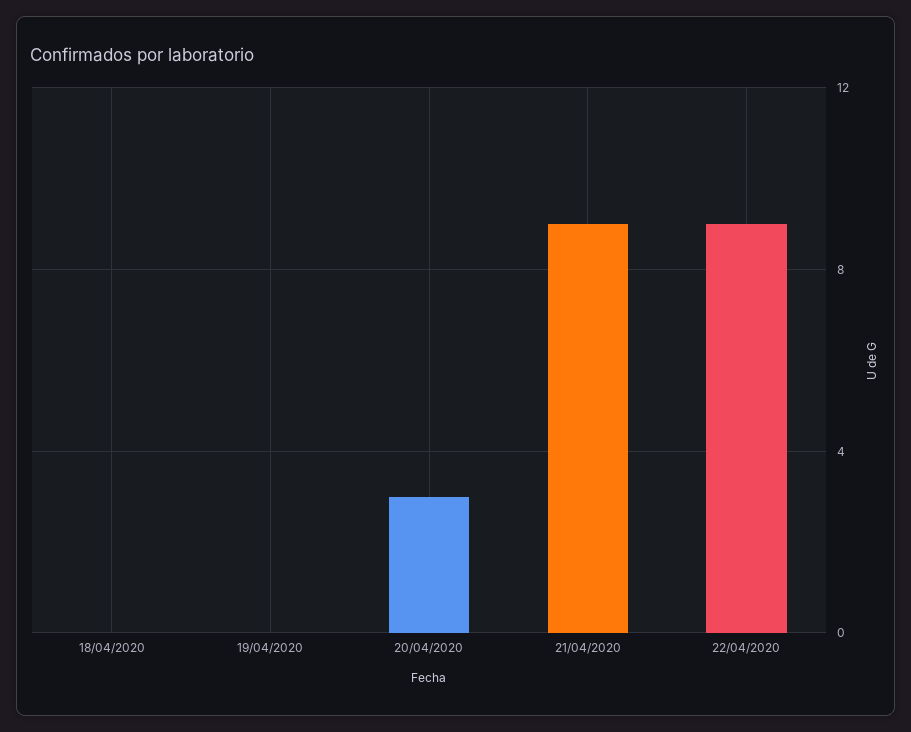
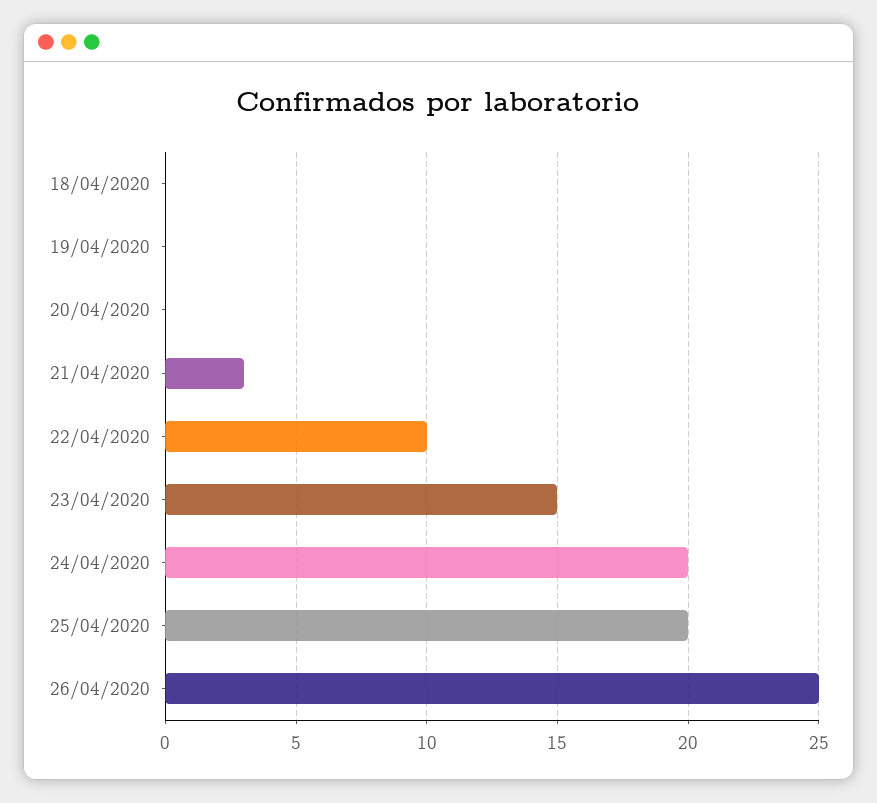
20/04/2020: 3 -> 0
21/04/2020: 9 -> 3
22/04/2020: 9 -> 10
23/04/2020: none -> 15
24/04/2020: none -> 20
25/04/2020: none -> 20
26/04/2020: none -> 25

